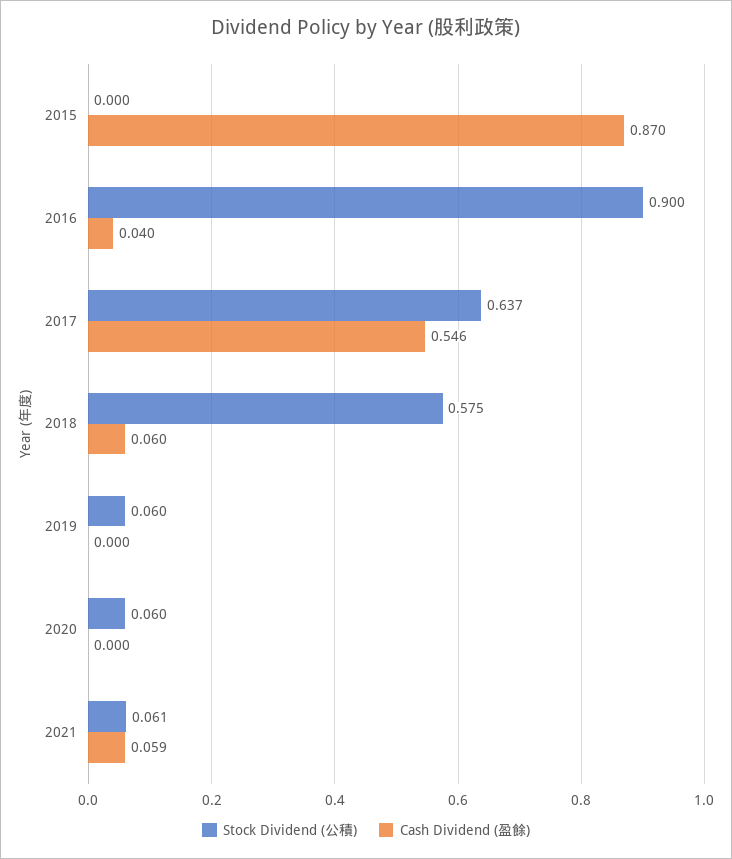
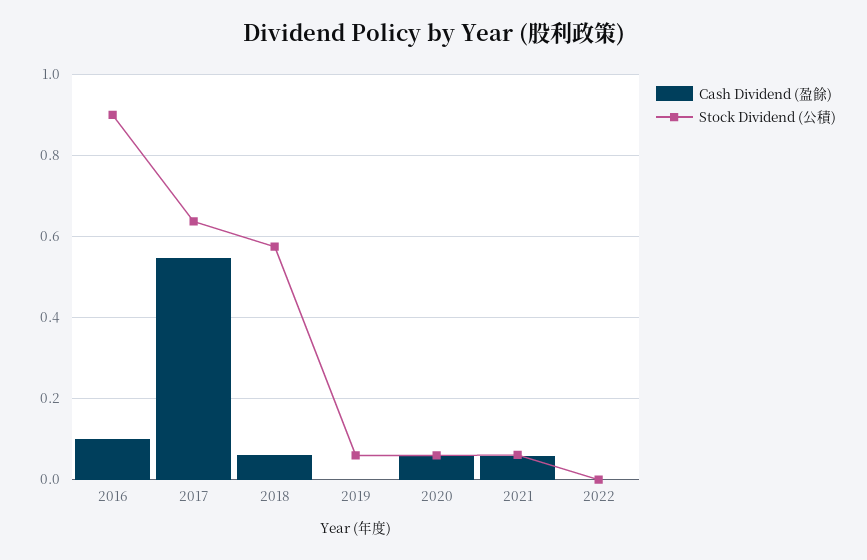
Stock Dividend (公積), 2015: 0 -> none
Cash Dividend (盈餘), 2015: 0.87 -> none
Cash Dividend (盈餘), 2016: 0.04 -> 0.1
Cash Dividend (盈餘), 2020: 0 -> 0.06
Cash Dividend (盈餘), 2022: none -> 0
Stock Dividend (公積), 2022: none -> 0

